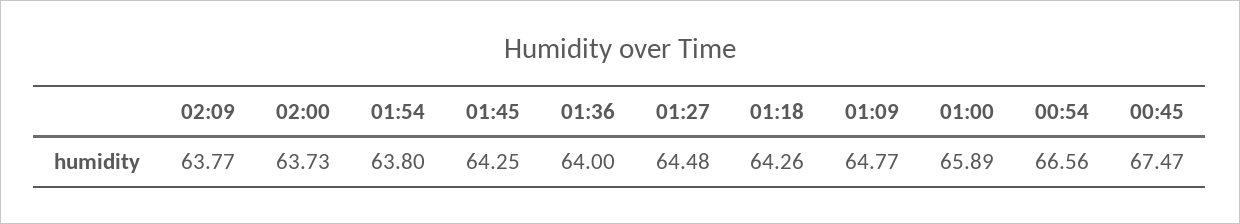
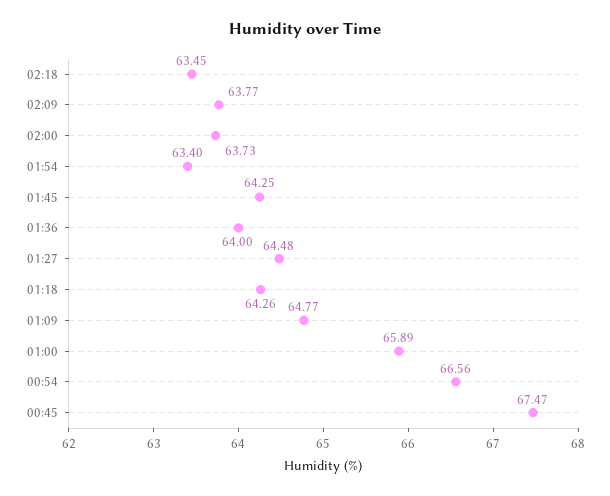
01:54: 63.8 -> 63.4
02:18: none -> 63.45

